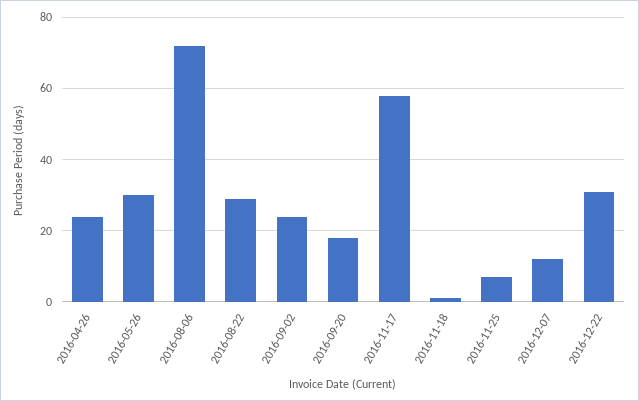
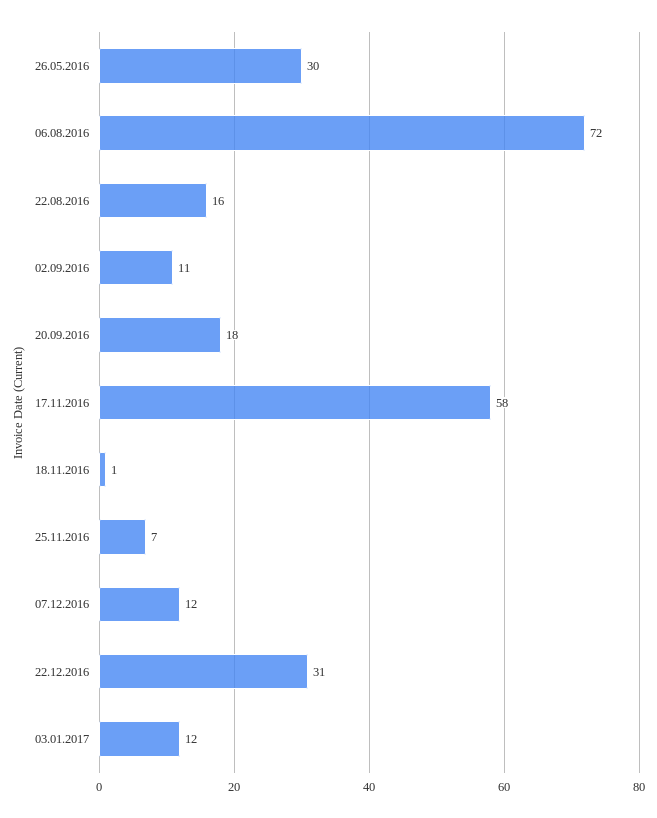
2016-04-26: 25 -> none
2016-08-22: 30 -> 16
2016-09-02: 25 -> 11
03.01.2017: none -> 12

